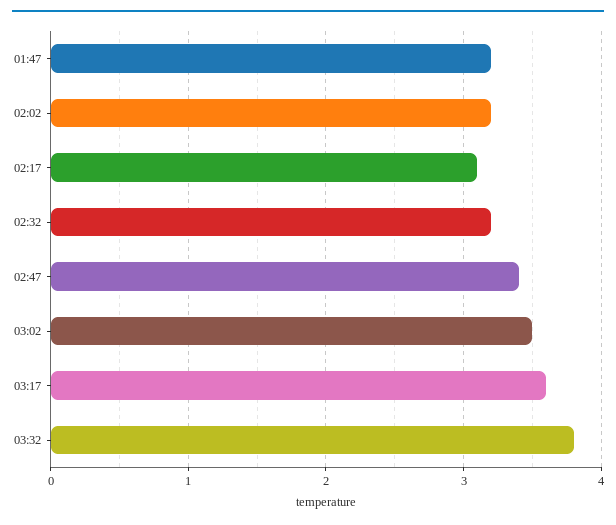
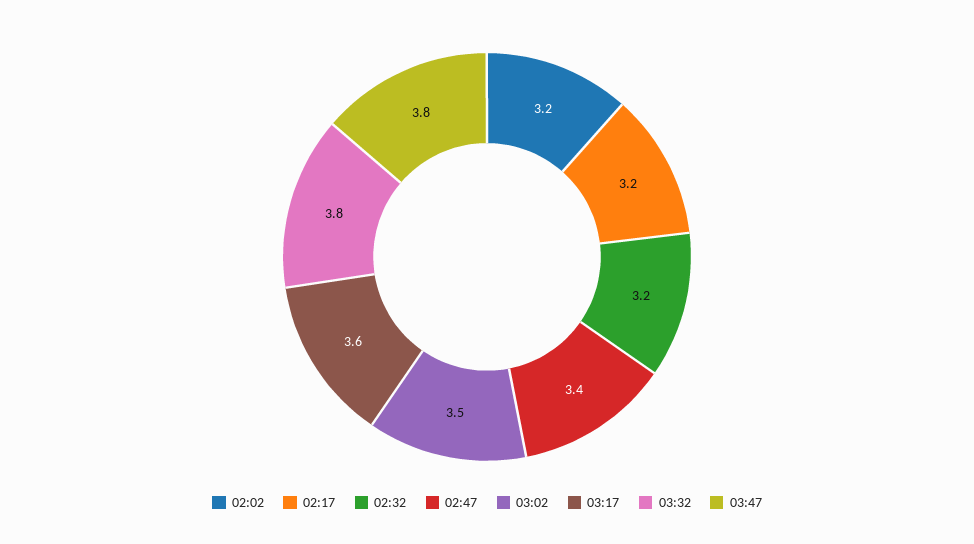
01:47: 3.2 -> none
02:17: 3.1 -> 3.2
03:47: none -> 3.8

